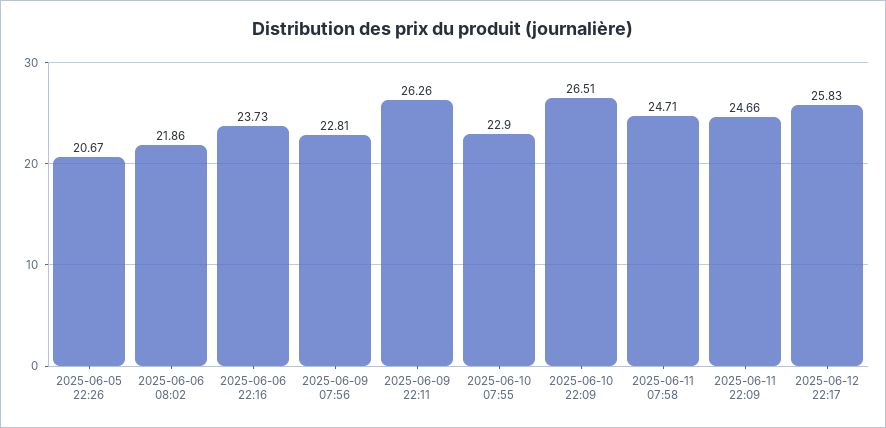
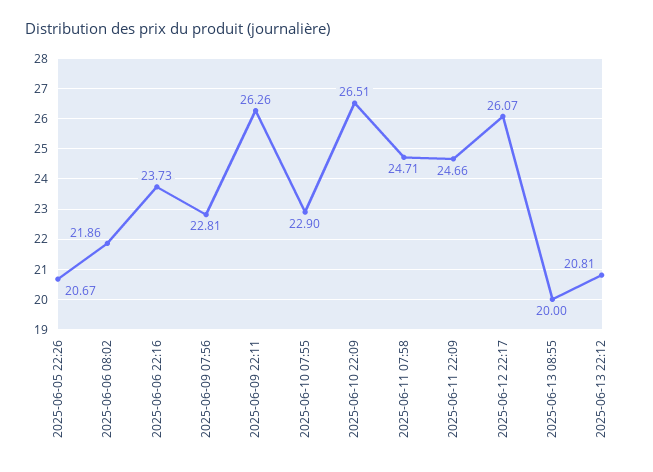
2025-06-12 22:17: 25.83 -> 26.07
2025-06-13 08:55: none -> 20
2025-06-13 22:12: none -> 20.81

